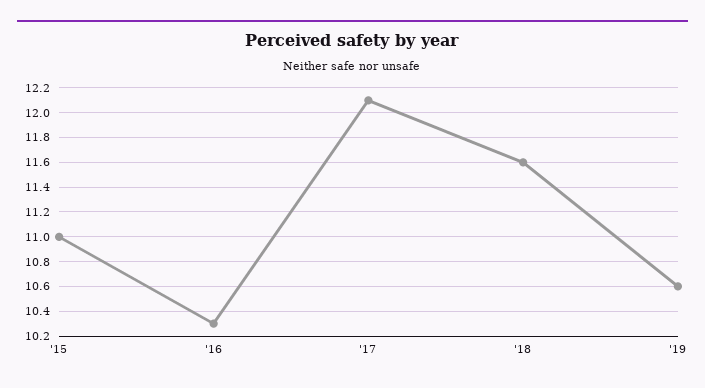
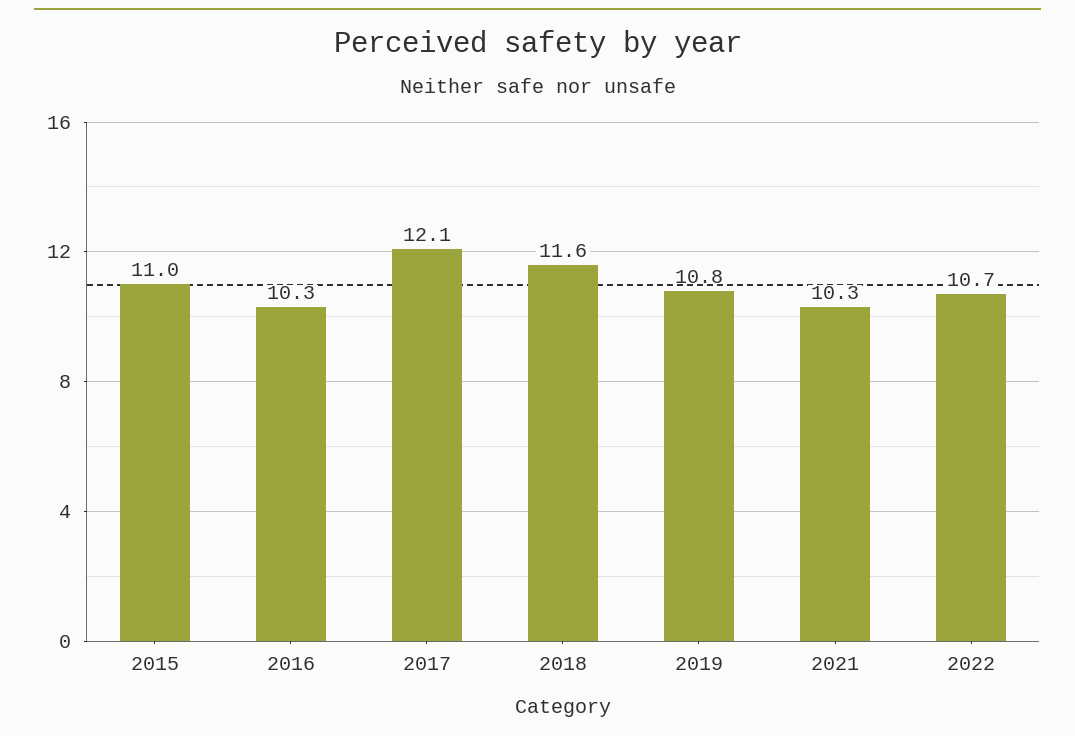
'19: 10.6 -> 10.8
2021: none -> 10.3
2022: none -> 10.7

